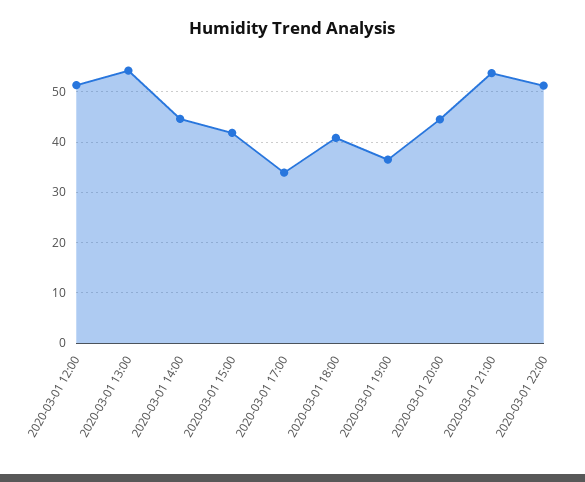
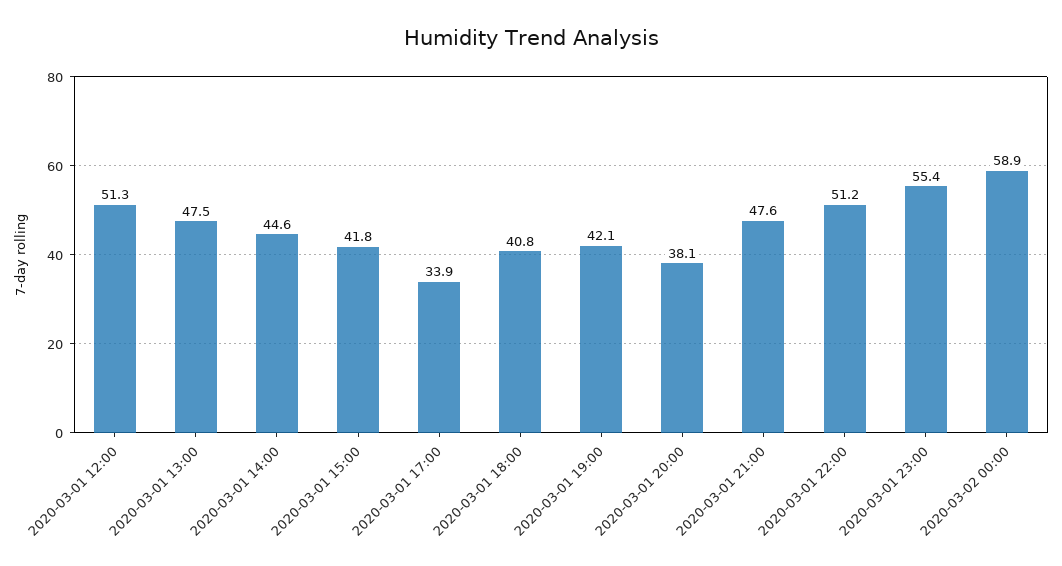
2020-03-01 13:00: 54 -> 47.5
2020-03-01 19:00: 36 -> 42.1
2020-03-01 20:00: 44 -> 38.1
2020-03-01 21:00: 54 -> 47.6
2020-03-01 23:00: none -> 55.4
2020-03-02 00:00: none -> 58.9

